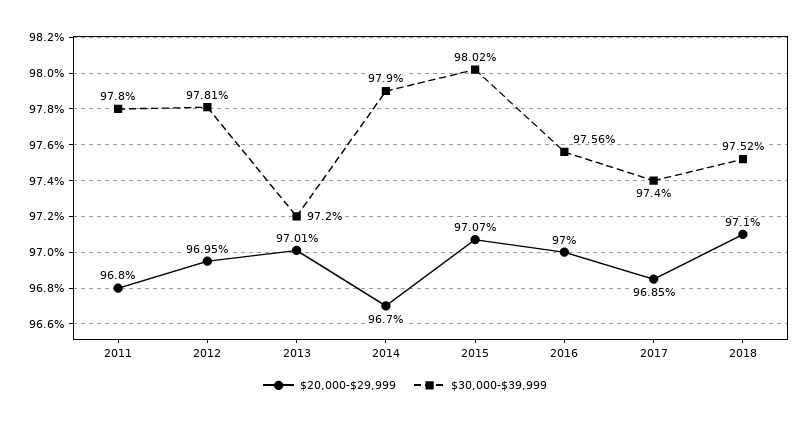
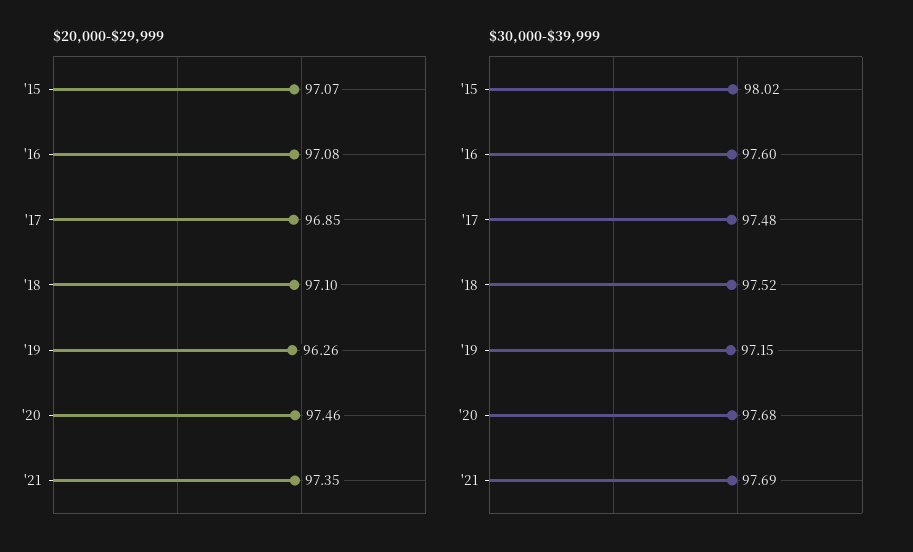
$20,000-$29,999, 2011: 96.8 -> none
$30,000-$39,999, 2011: 97.8 -> none
$20,000-$29,999, 2012: 96.95 -> none
$30,000-$39,999, 2012: 97.81 -> none
$20,000-$29,999, 2013: 97.01 -> none
$30,000-$39,999, 2013: 97.2 -> none
$20,000-$29,999, 2014: 96.7 -> none
$30,000-$39,999, 2014: 97.9 -> none
$20,000-$29,999, 2016: 97 -> 97.08
$30,000-$39,999, 2016: 97.56 -> 97.6
$30,000-$39,999, 2017: 97.4 -> 97.48
$20,000-$29,999, '19: none -> 96.26
$20,000-$29,999, '20: none -> 97.46
$20,000-$29,999, '21: none -> 97.35
$30,000-$39,999, '19: none -> 97.15
$30,000-$39,999, '20: none -> 97.68
$30,000-$39,999, '21: none -> 97.69

